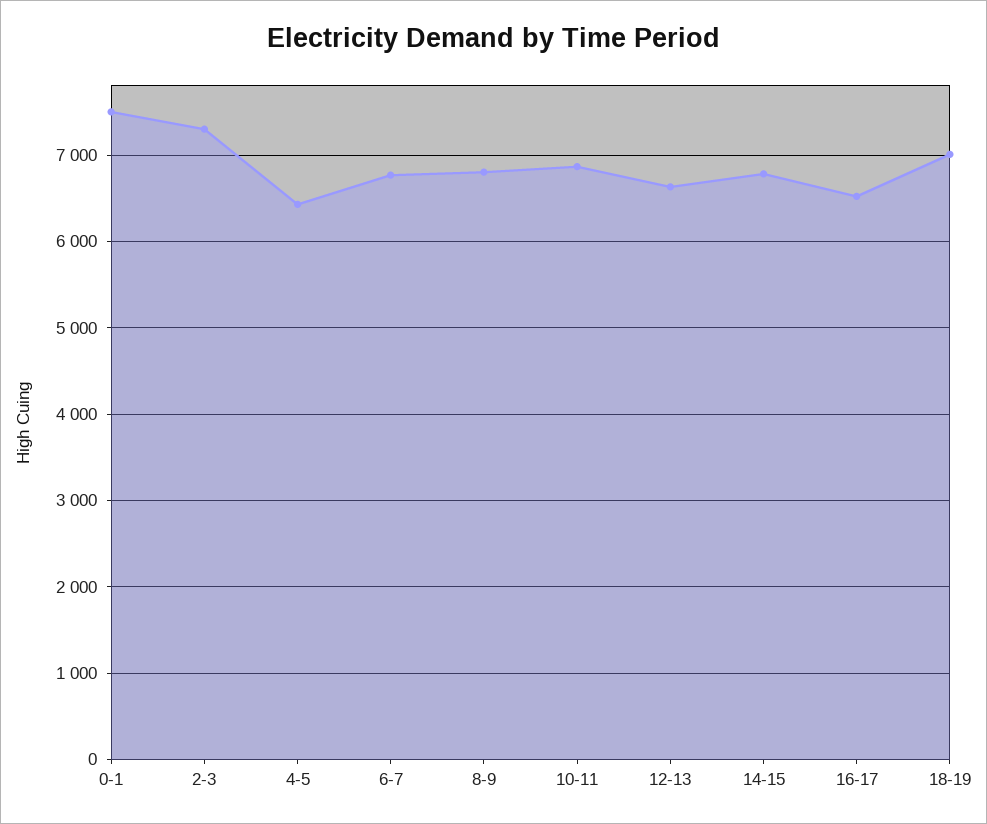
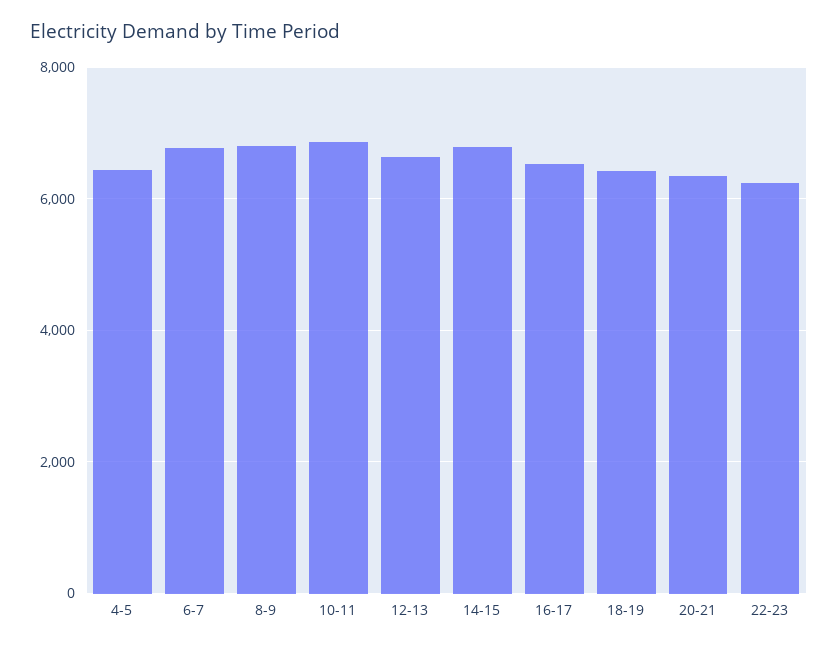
0-1: 7500 -> none
2-3: 7300 -> none
18-19: 7000 -> 6400
20-21: none -> 6400
22-23: none -> 6200

